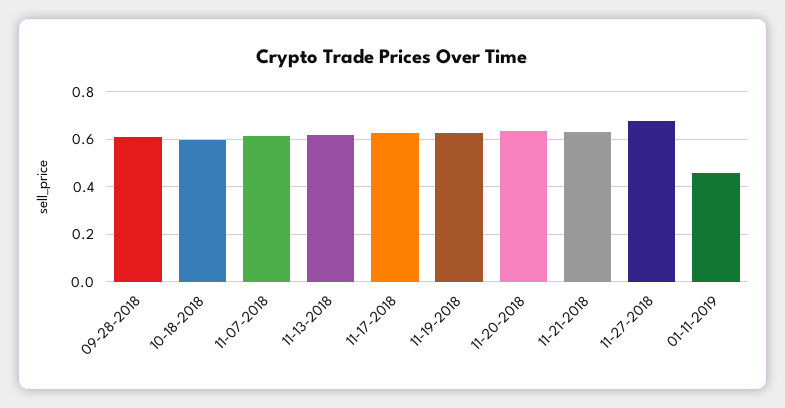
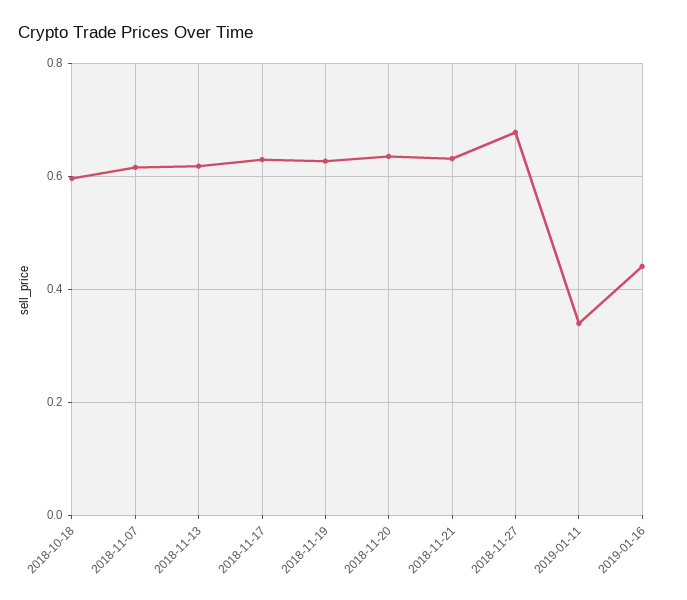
09-28-2018: 0.6 -> none
01-11-2019: 0.45 -> 0.34
2019-01-16: none -> 0.44

